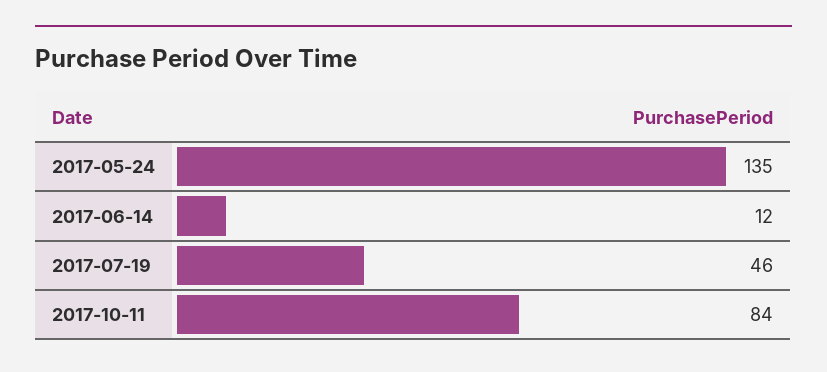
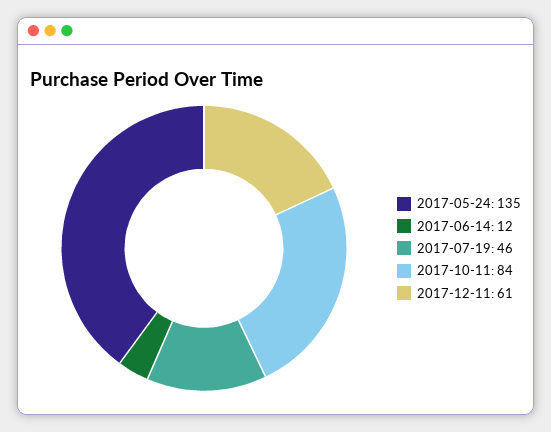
2017-12-11: none -> 61

